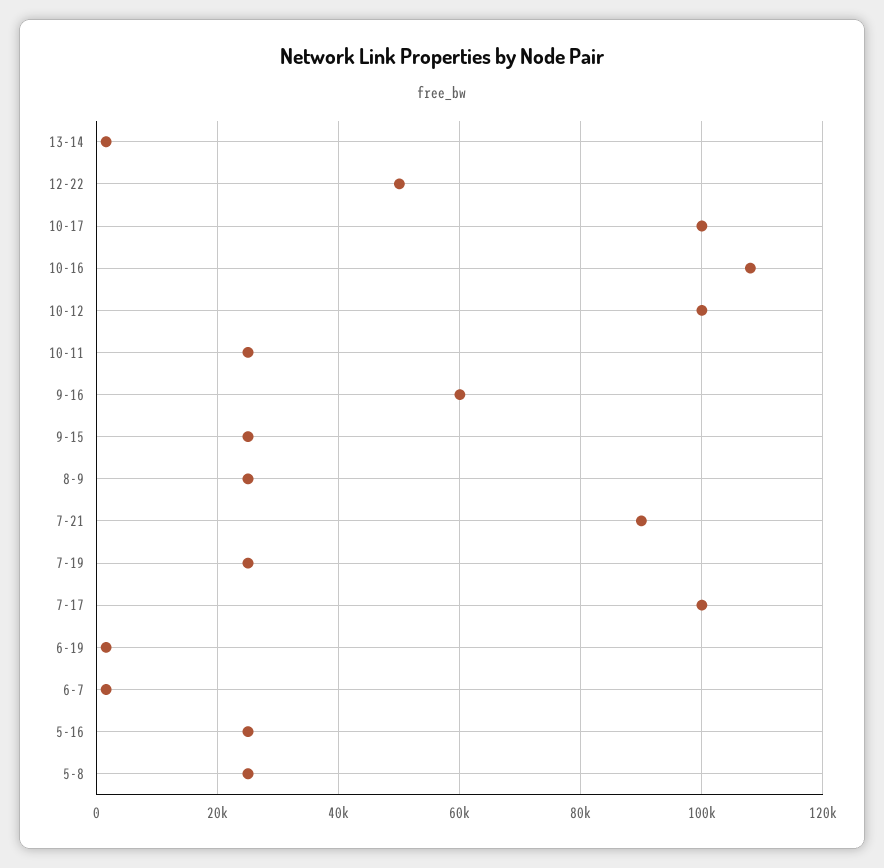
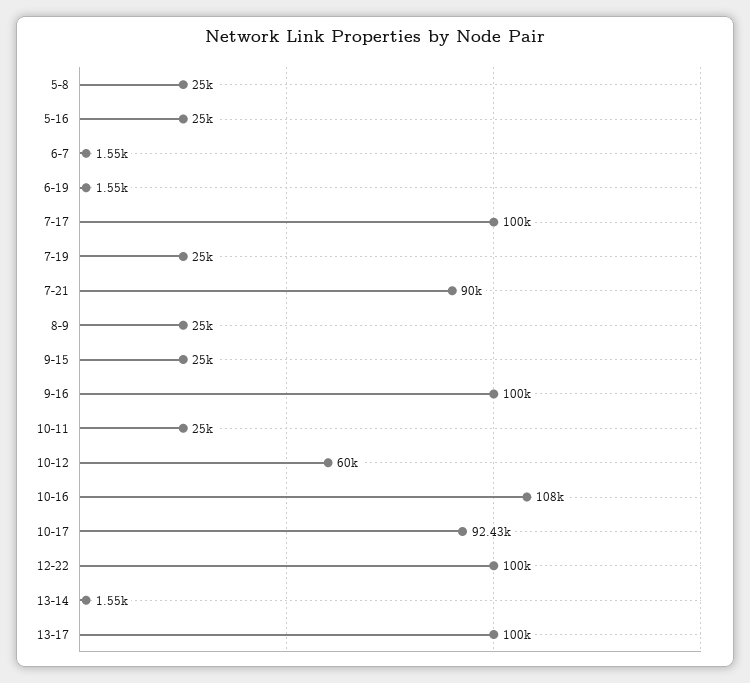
12-22: 50000 -> 100000
10-17: 100000 -> 92430
10-12: 100000 -> 60000
9-16: 60000 -> 100000
13-17: none -> 100000

